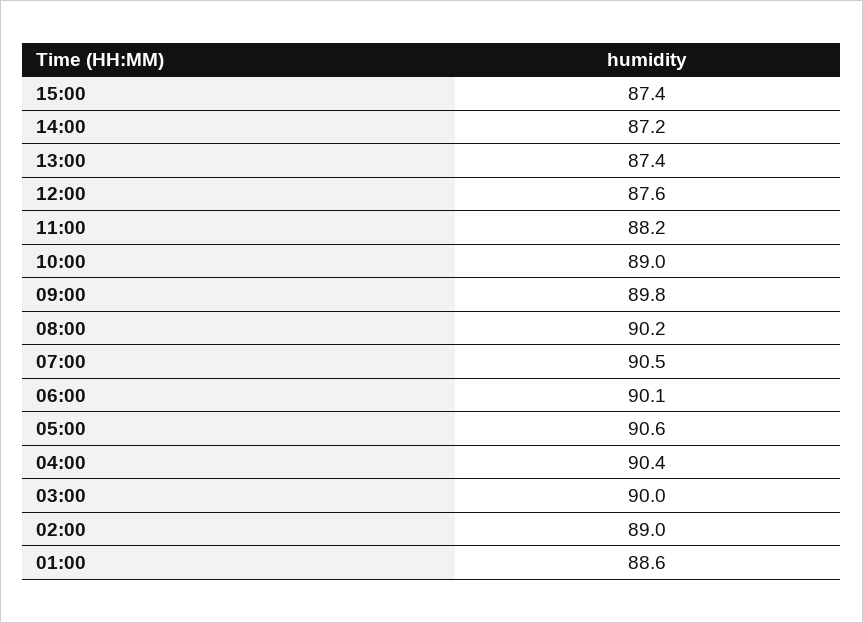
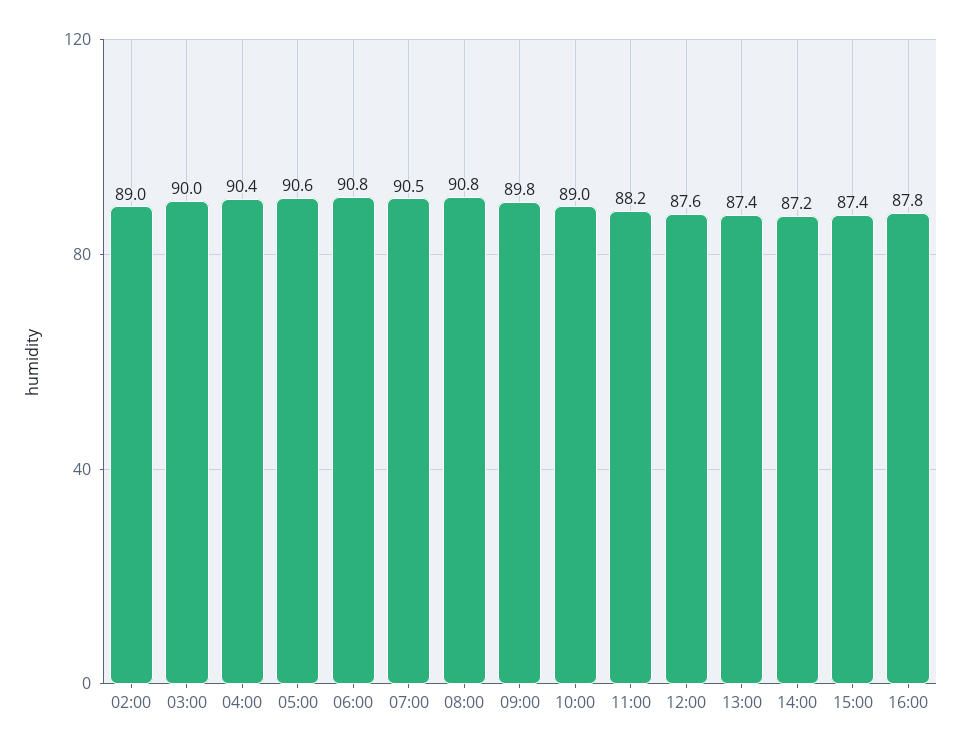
08:00: 90.2 -> 90.8
06:00: 90.1 -> 90.8
01:00: 88.6 -> none
16:00: none -> 87.8

